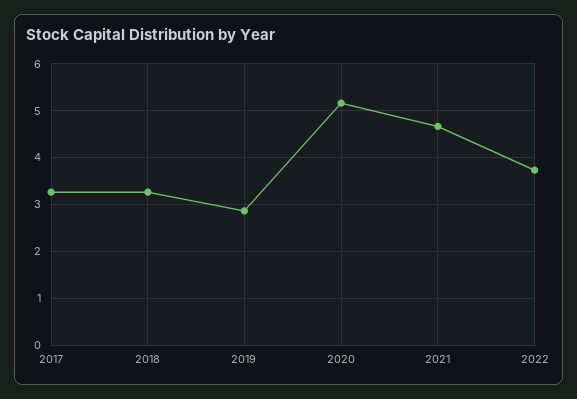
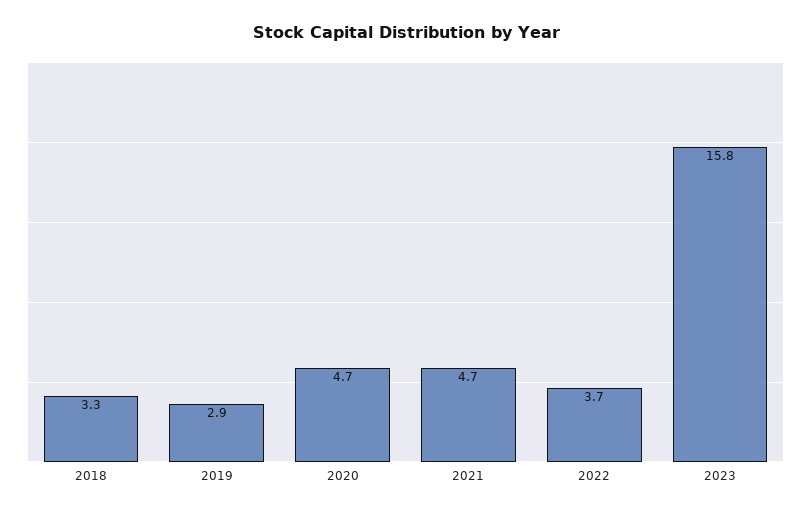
2017: 3.2 -> none
2020: 5.2 -> 4.7
2023: none -> 15.8

